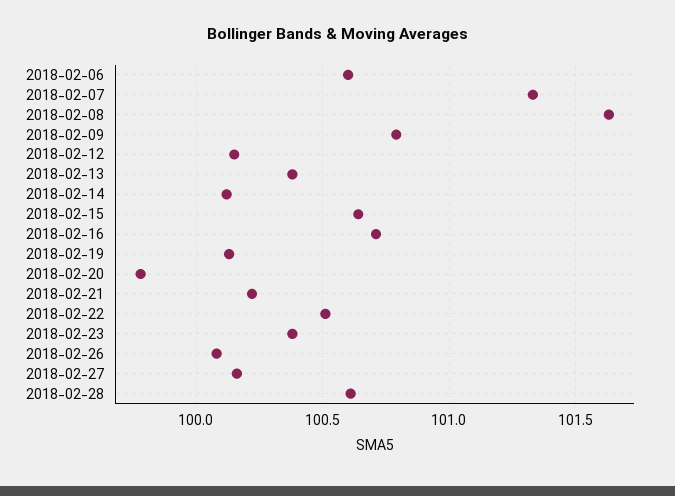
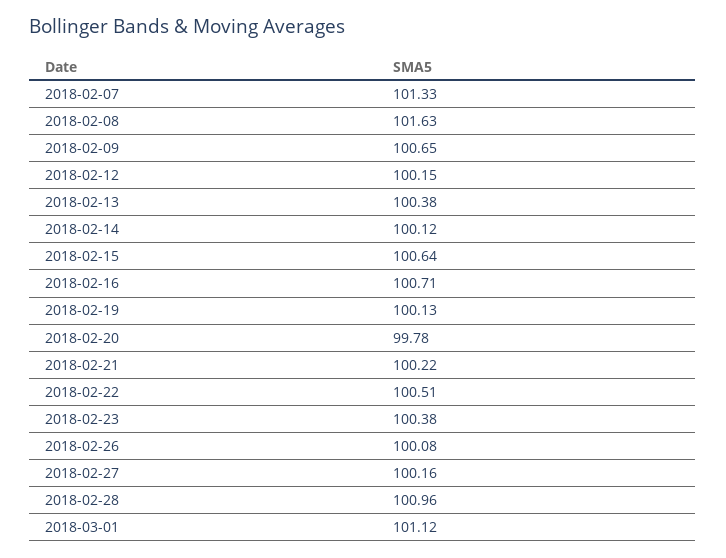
2018-02-06: 100.6 -> none
2018-02-09: 100.8 -> 100.65
2018-02-28: 100.6 -> 100.96
2018-03-01: none -> 101.12

